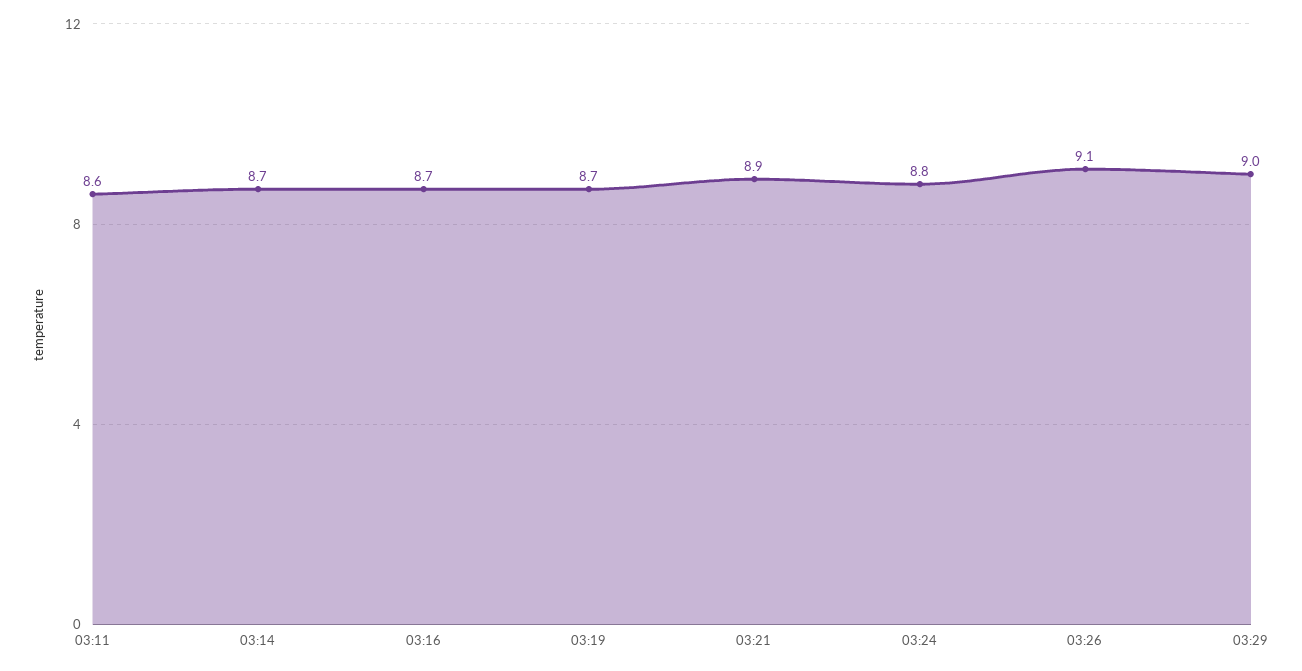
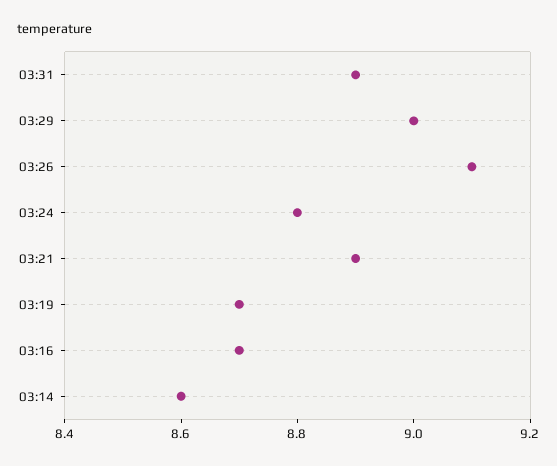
03:11: 8.6 -> none
03:14: 8.7 -> 8.6
03:31: none -> 8.9

